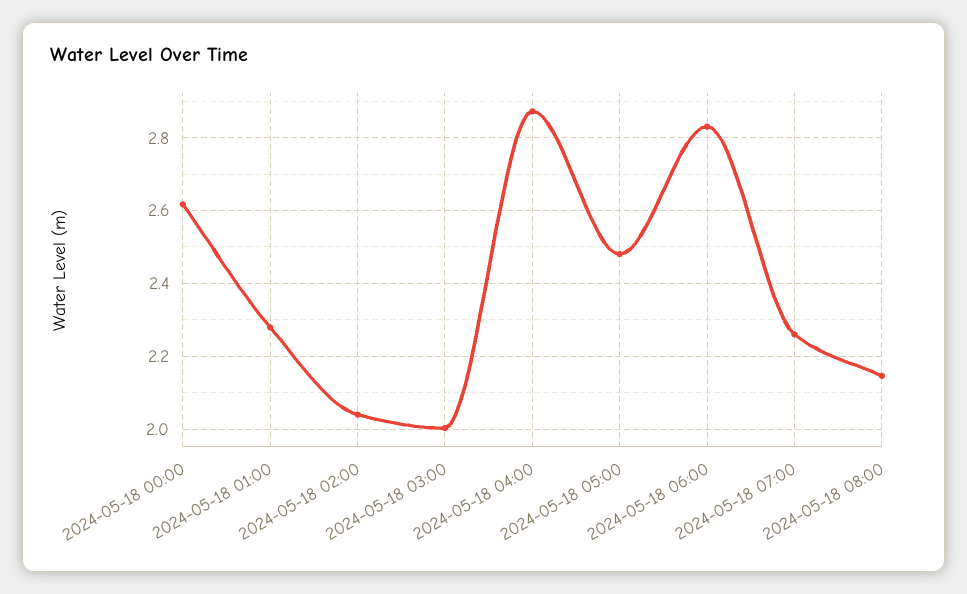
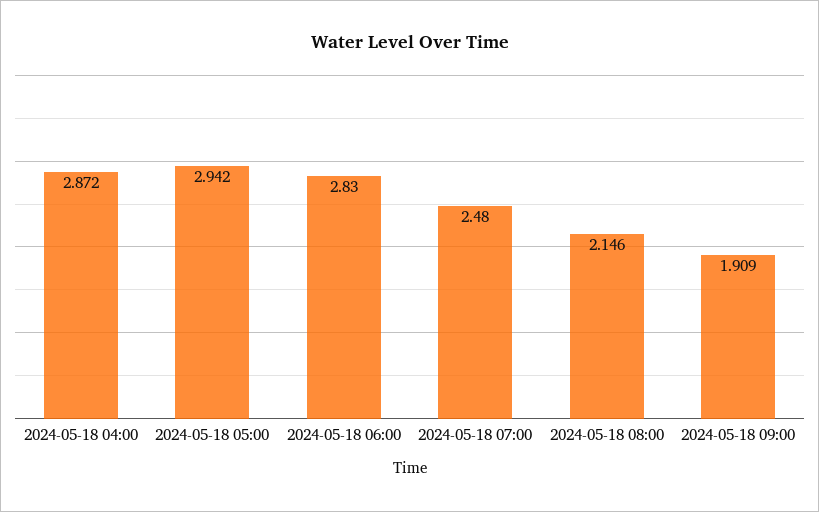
2024-05-18 00:00: 2.62 -> none
2024-05-18 01:00: 2.28 -> none
2024-05-18 02:00: 2.04 -> none
2024-05-18 03:00: 2 -> none
2024-05-18 05:00: 2.48 -> 2.942
2024-05-18 07:00: 2.26 -> 2.48
2024-05-18 09:00: none -> 1.909

